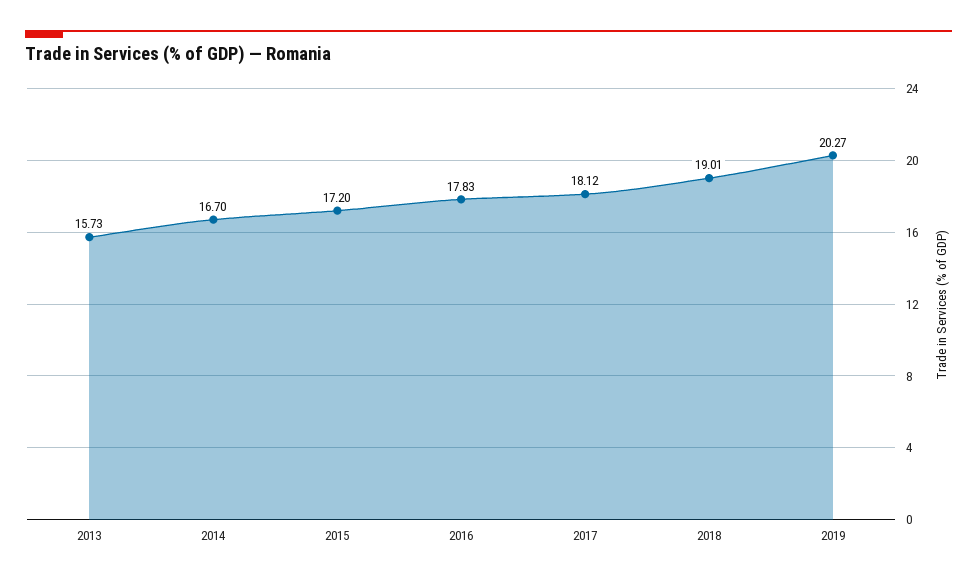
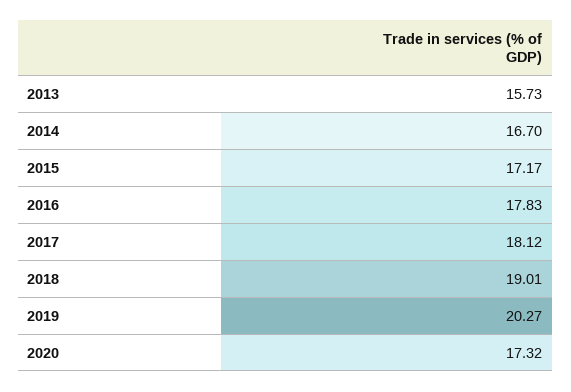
2015: 17.2 -> 17.17
2020: none -> 17.32

